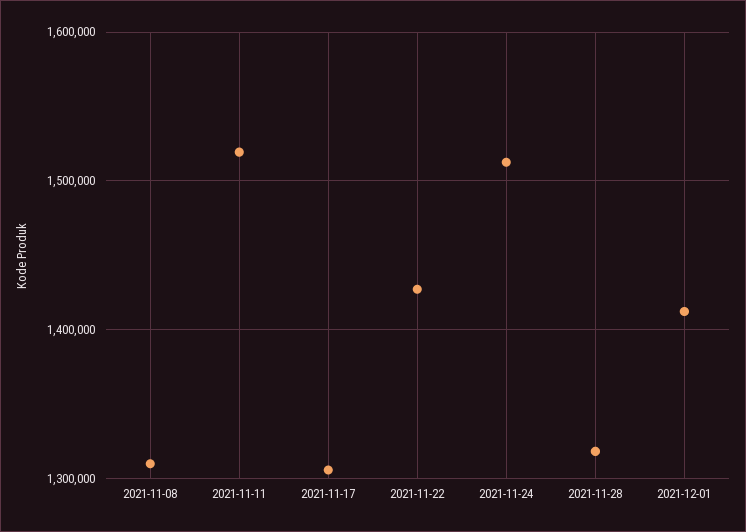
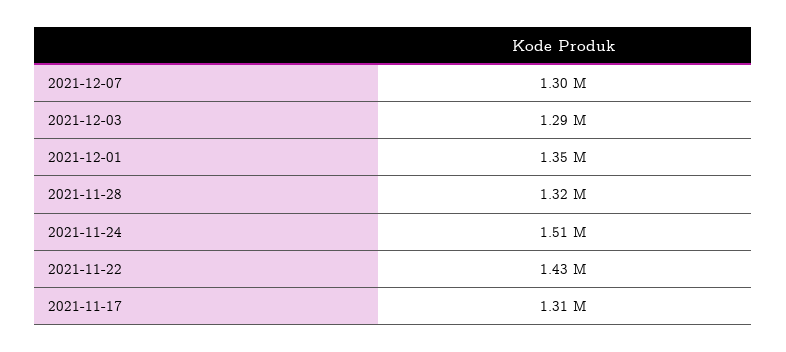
2021-11-08: 1310000 -> none
2021-11-11: 1520000 -> none
2021-12-01: 1410000 -> 1350000
2021-12-07: none -> 1300000
2021-12-03: none -> 1290000

